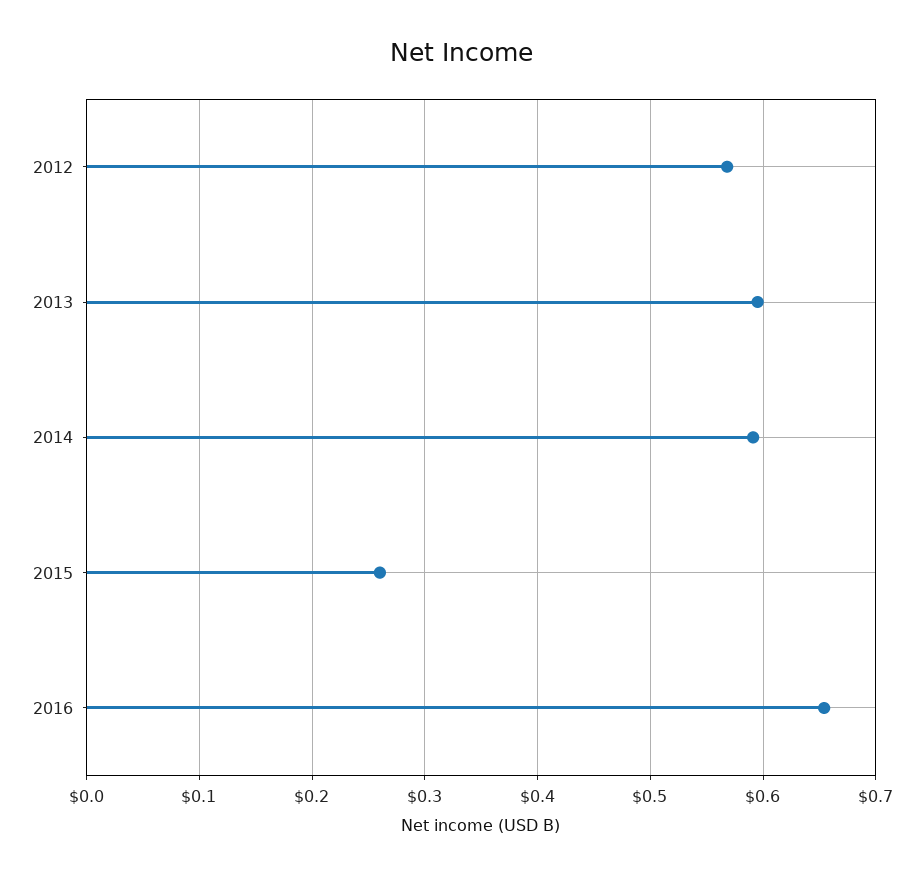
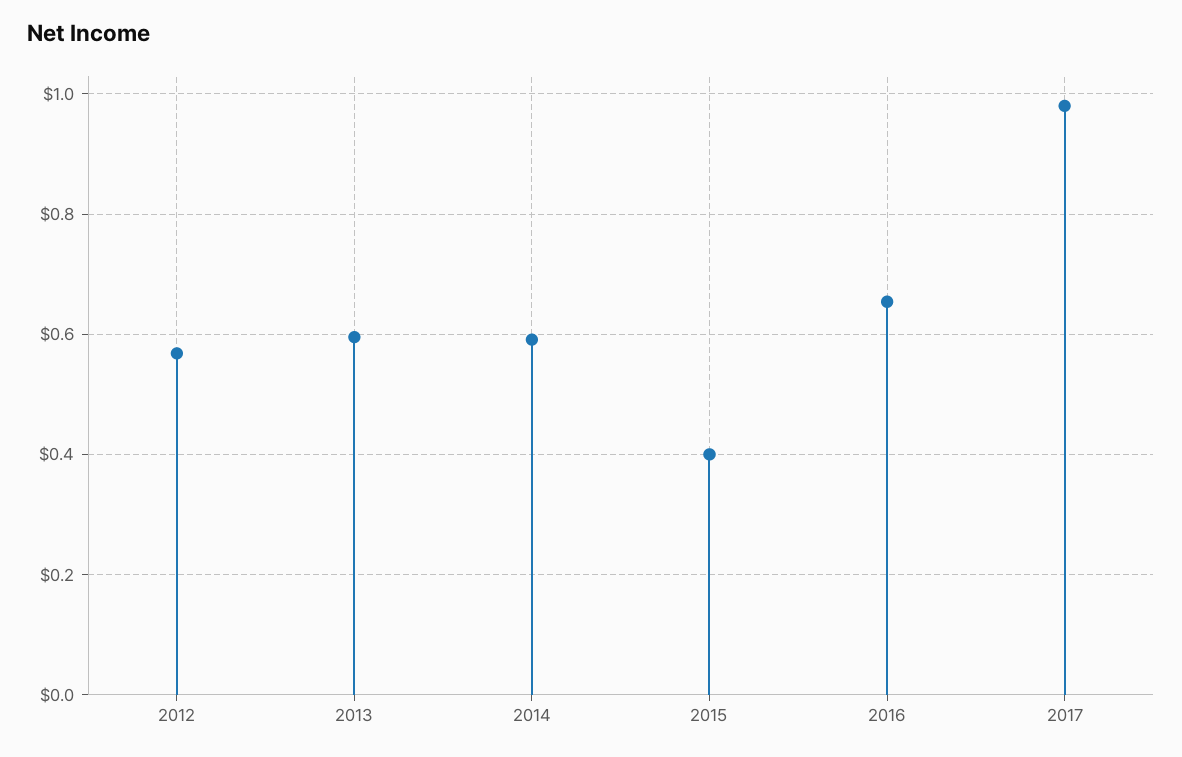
2015: 0.26 -> 0.4
2017: none -> 0.98

